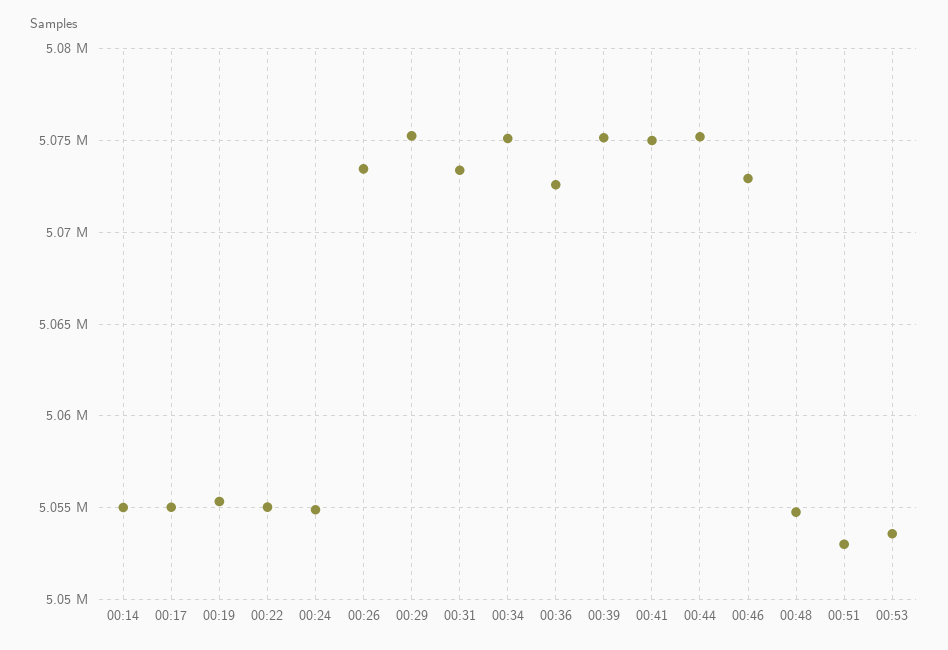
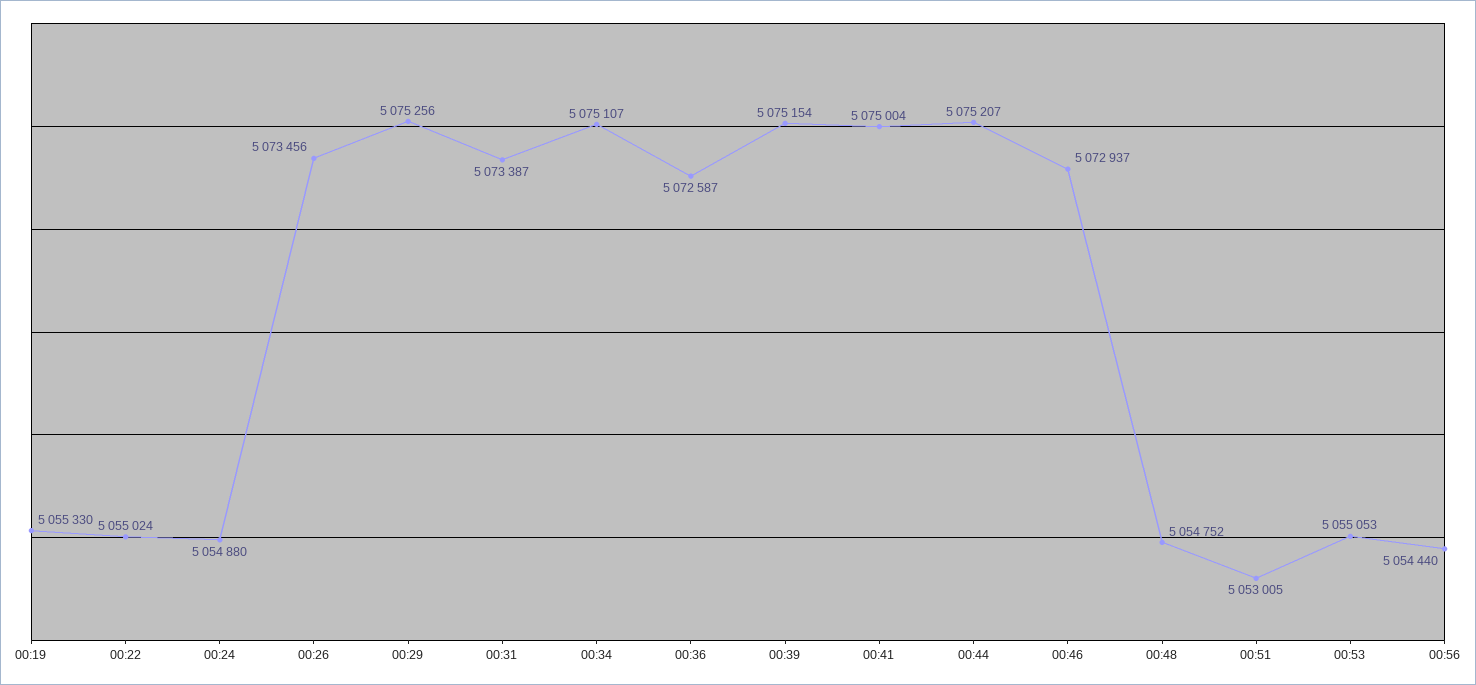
00:14: 5055000 -> none
00:17: 5055000 -> none
00:53: 5053500 -> 5055053
00:56: none -> 5054440

